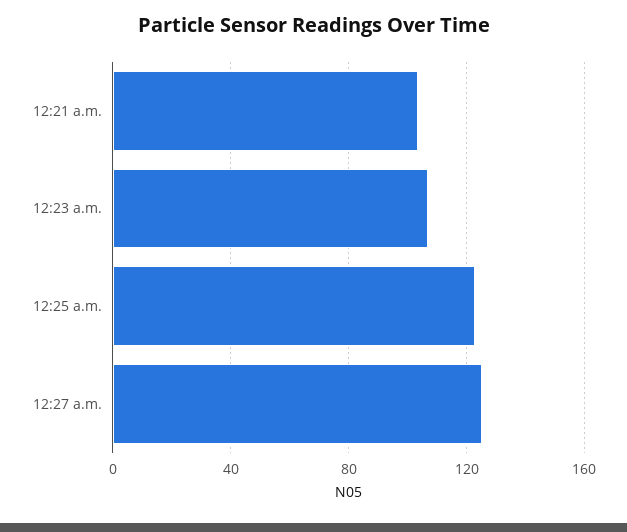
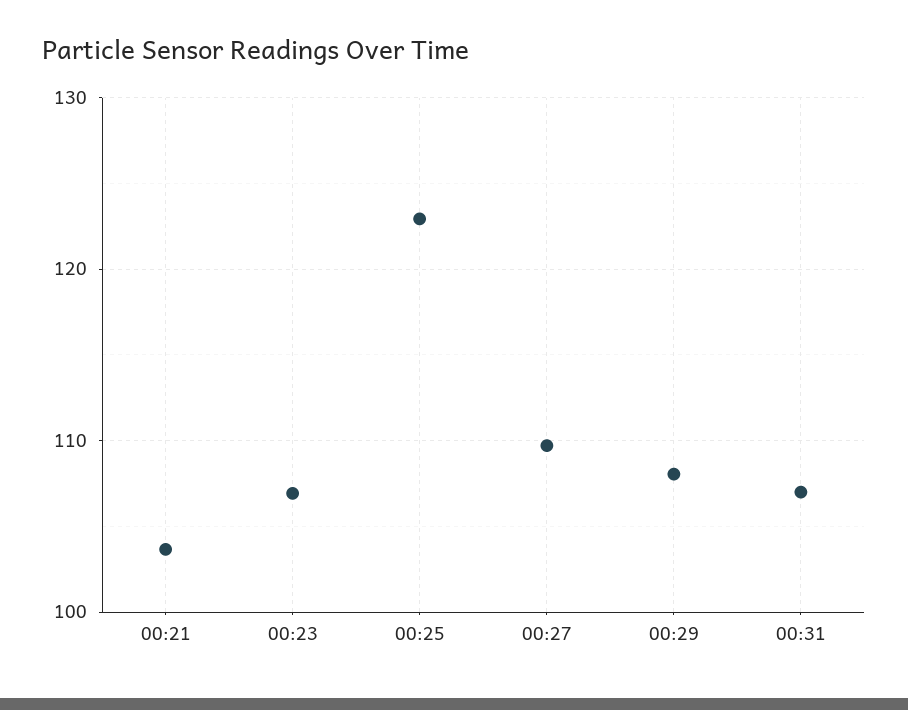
12:27 a.m.: 125 -> 110
00:29: none -> 108
00:31: none -> 107

